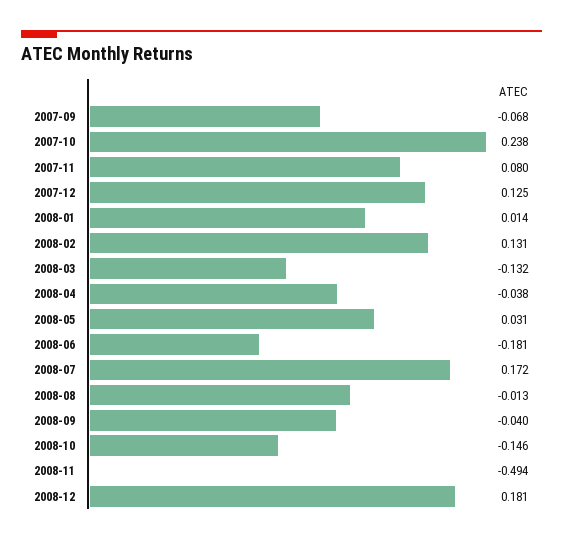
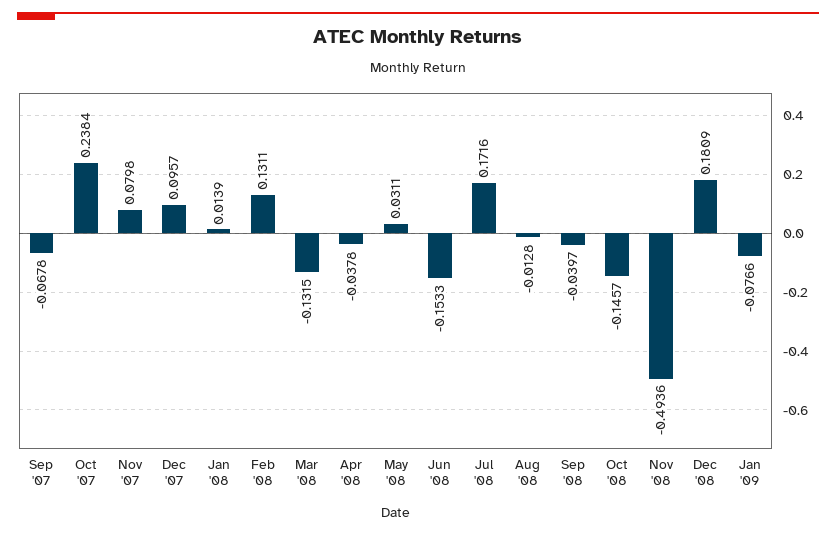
2007-12: 0.125 -> 0.0957
2008-06: -0.181 -> -0.1533
Jan '09: none -> -0.0766

